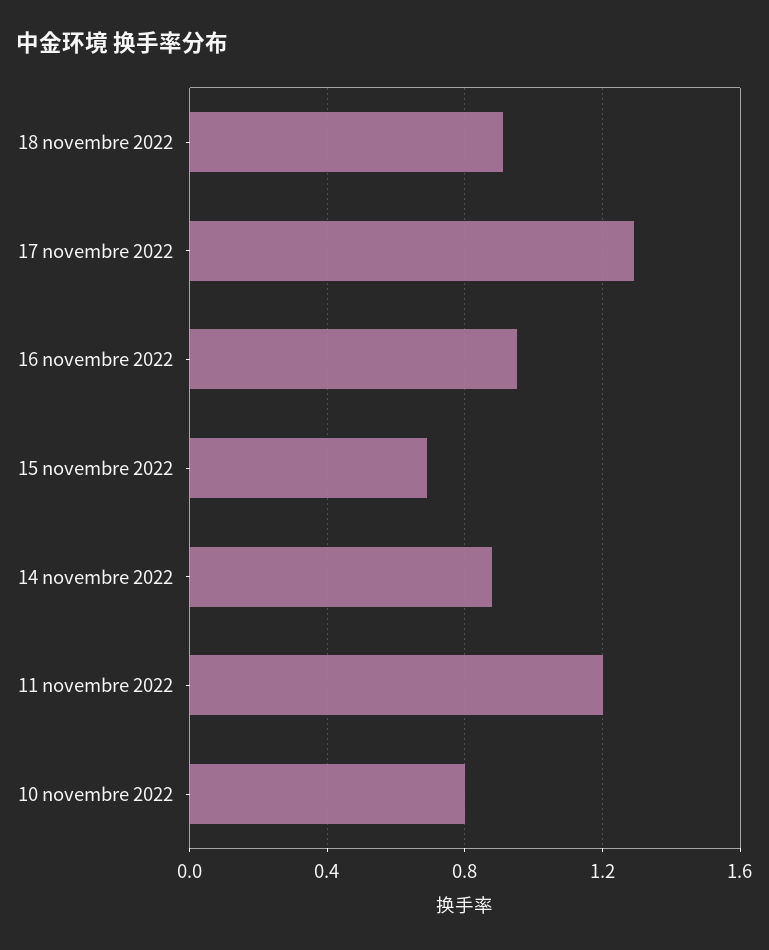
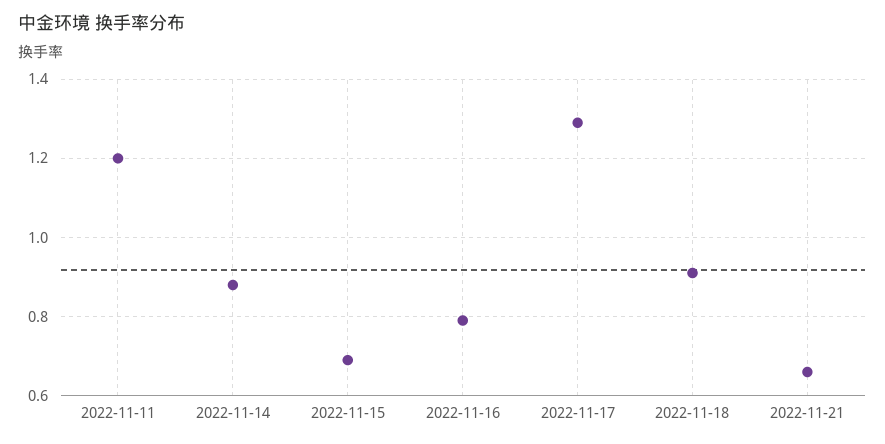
16 novembre 2022: 0.95 -> 0.8
10 novembre 2022: 0.8 -> none
2022-11-21: none -> 0.65

